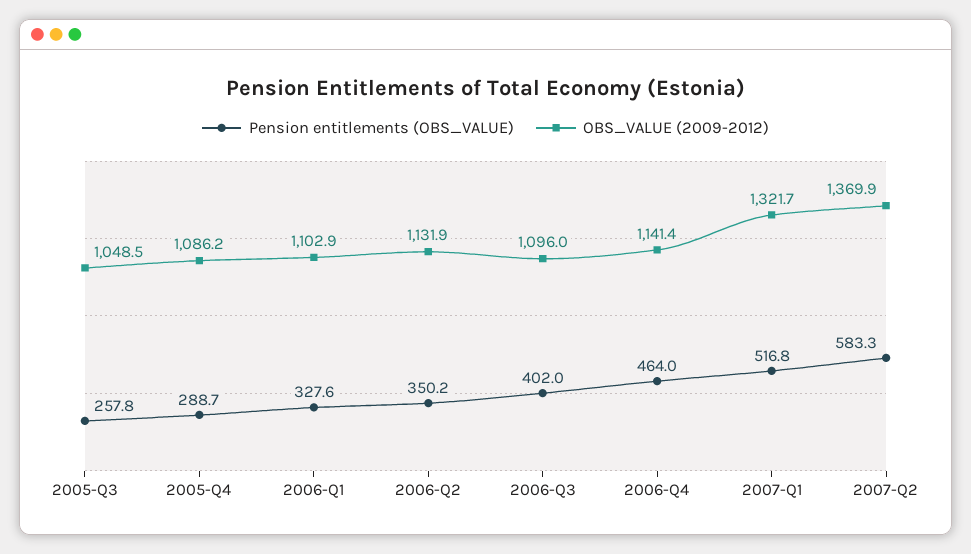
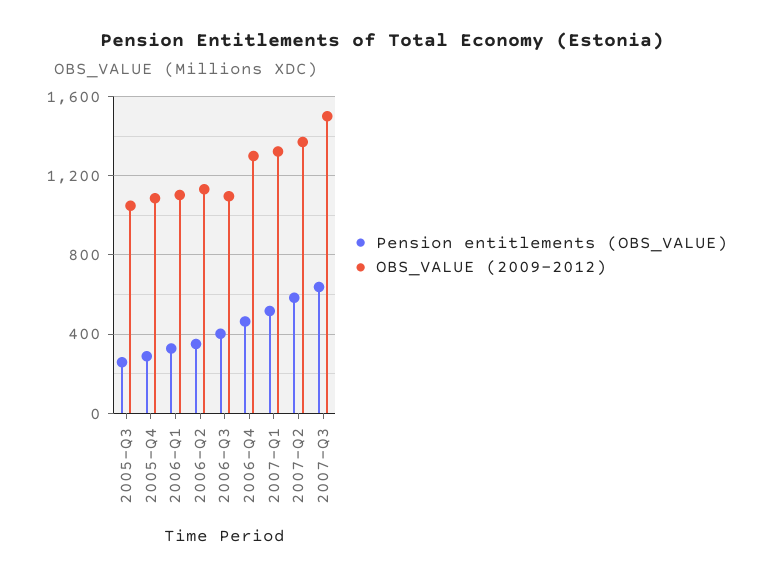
OBS_VALUE (2009-2012), 2006-Q4: 1141.4 -> 1300
Pension entitlements (OBS_VALUE), 2007-Q3: none -> 650
OBS_VALUE (2009-2012), 2007-Q3: none -> 1500

